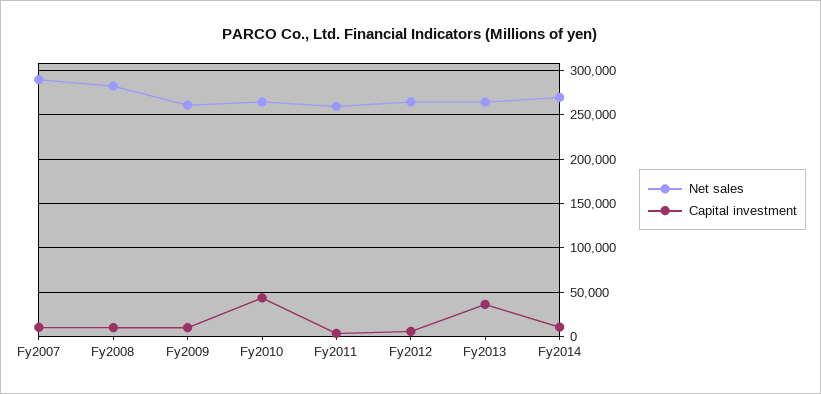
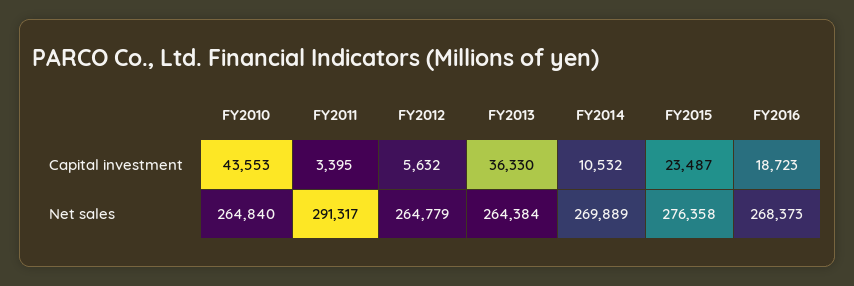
Net sales, Fy2007: 290000 -> none
Capital investment, Fy2007: 10000 -> none
Net sales, Fy2008: 280000 -> none
Capital investment, Fy2008: 10000 -> none
Net sales, Fy2009: 260000 -> none
Capital investment, Fy2009: 10000 -> none
Net sales, Fy2011: 260000 -> 291317
Capital investment, FY2015: none -> 23487
Capital investment, FY2016: none -> 18723
Net sales, FY2015: none -> 276358
Net sales, FY2016: none -> 268373

